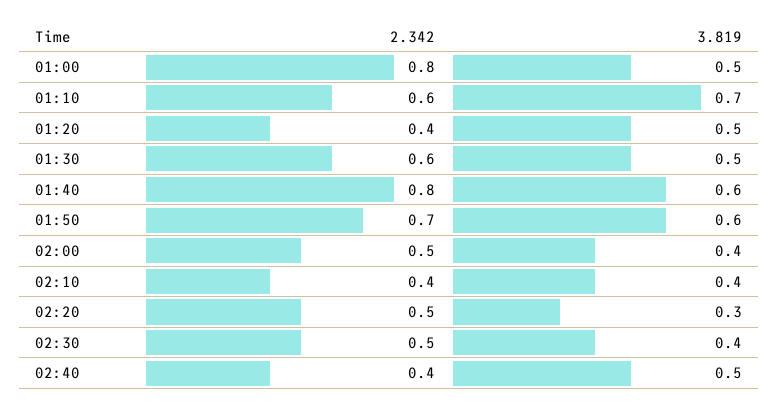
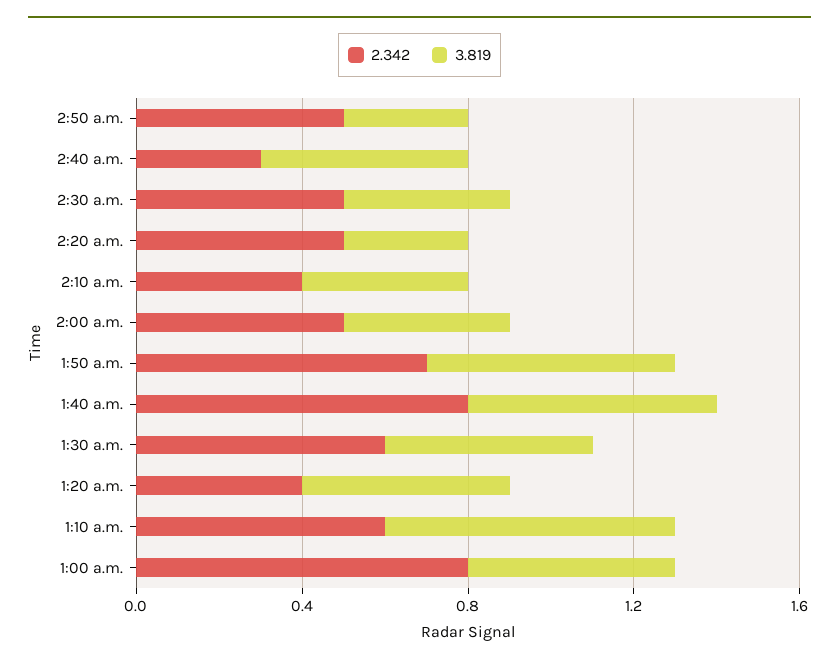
2.342, 02:40: 0.4 -> 0.3
2.342, 2:50 a.m.: none -> 0.5
3.819, 2:50 a.m.: none -> 0.3

